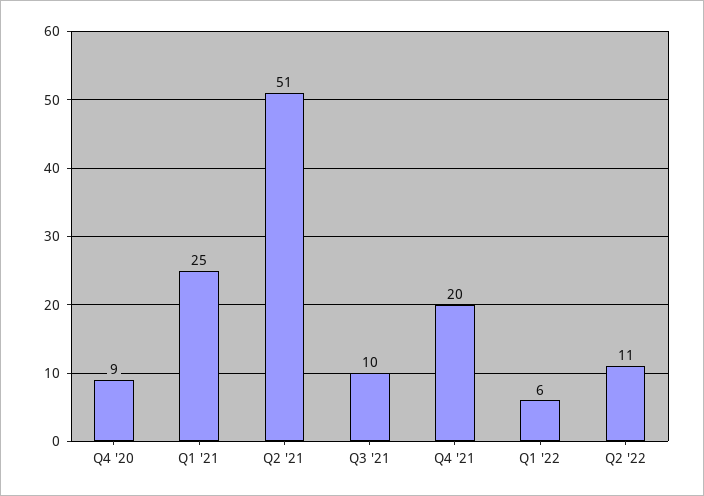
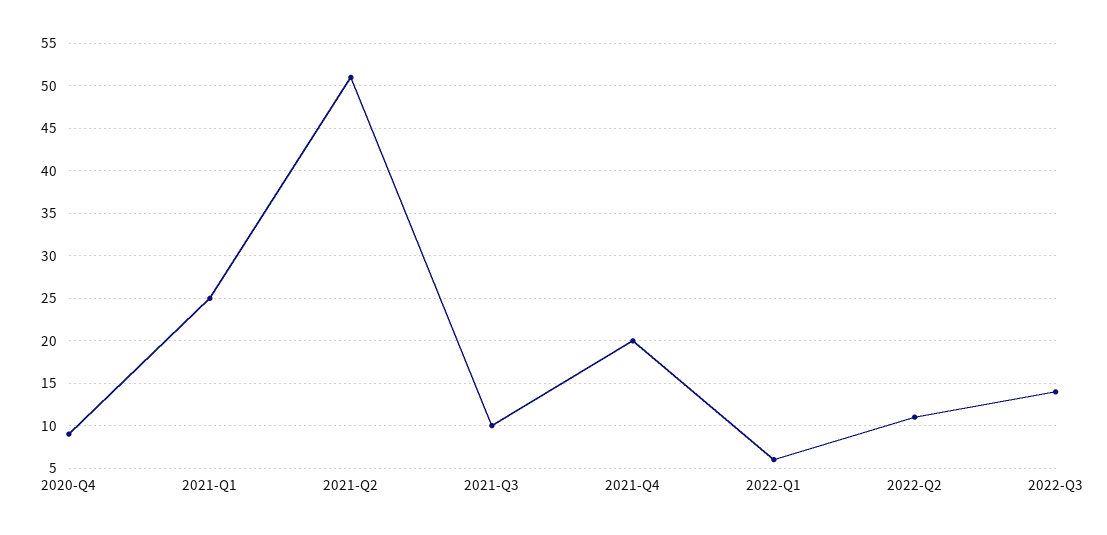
2022-Q3: none -> 14

